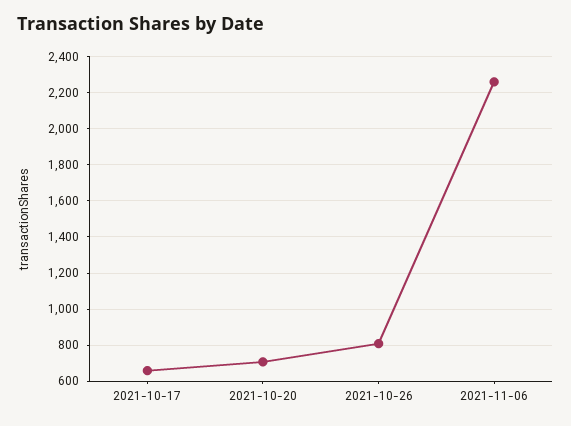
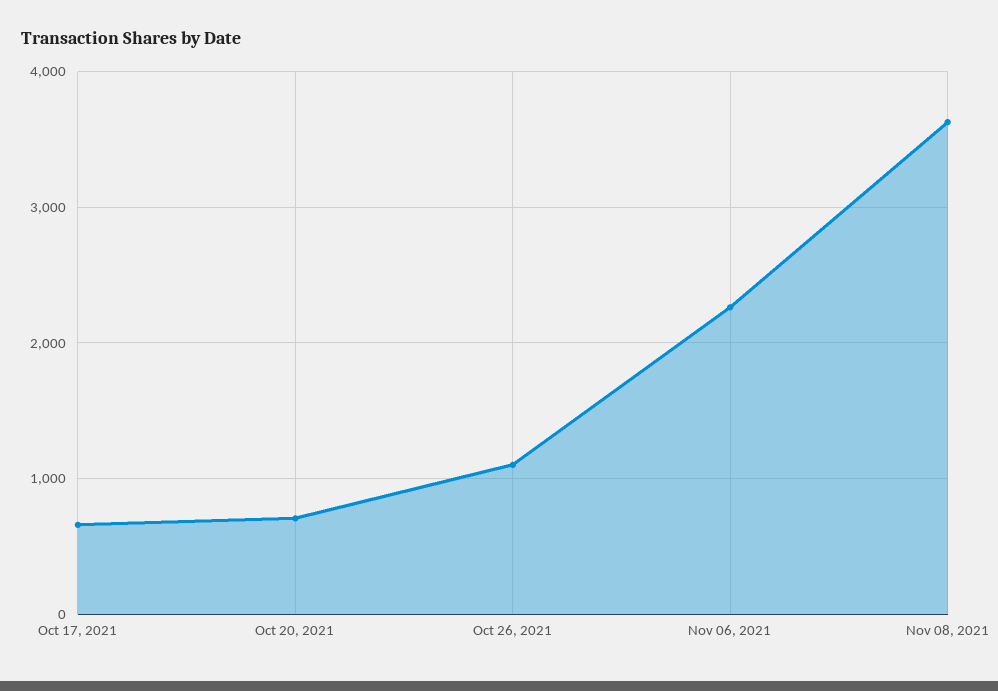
2021-10-26: 800 -> 1100
Nov 08, 2021: none -> 3600

